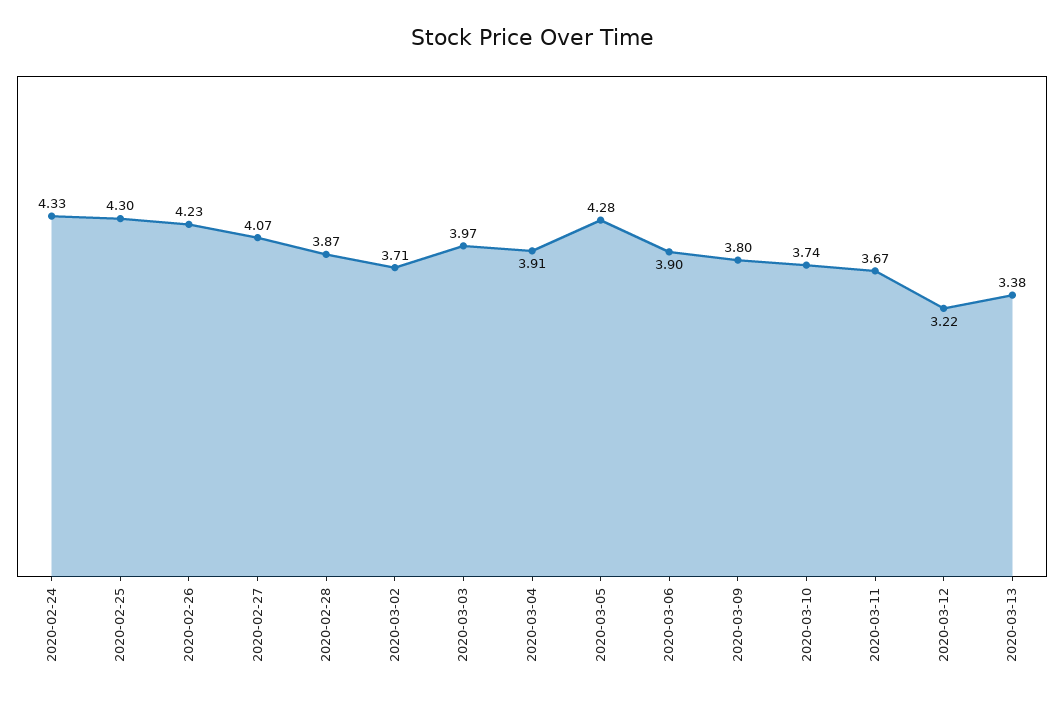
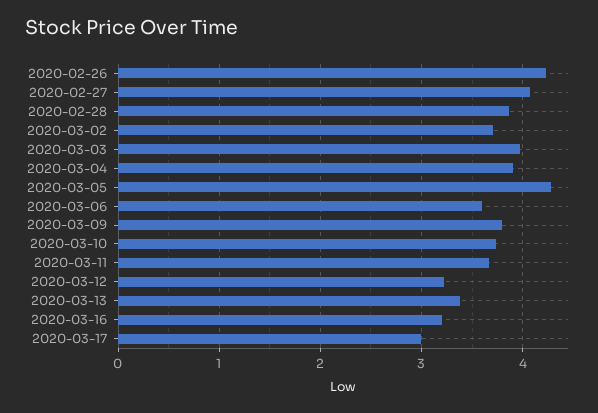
2020-02-24: 4.33 -> none
2020-02-25: 4.3 -> none
2020-03-06: 3.9 -> 3.6
2020-03-16: none -> 3.2
2020-03-17: none -> 3

